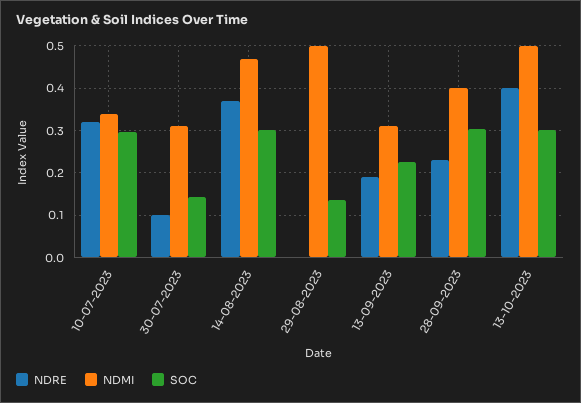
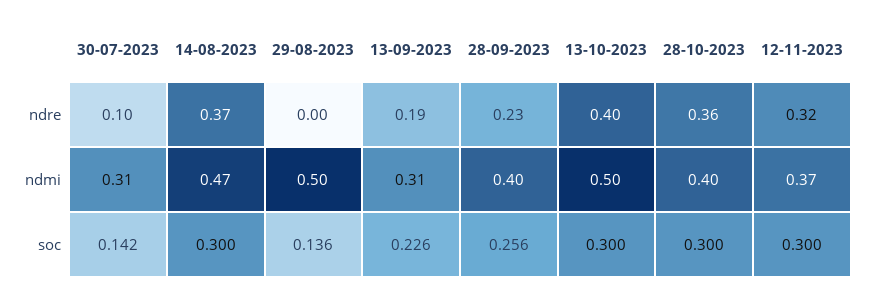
NDRE, 10-07-2023: 0.32 -> none
NDMI, 10-07-2023: 0.34 -> none
SOC, 10-07-2023: 0.3 -> none
SOC, 28-09-2023: 0.3 -> 0.256
NDRE, 28-10-2023: none -> 0.36
NDRE, 12-11-2023: none -> 0.32
NDMI, 28-10-2023: none -> 0.4
NDMI, 12-11-2023: none -> 0.37
SOC, 28-10-2023: none -> 0.3
SOC, 12-11-2023: none -> 0.3

